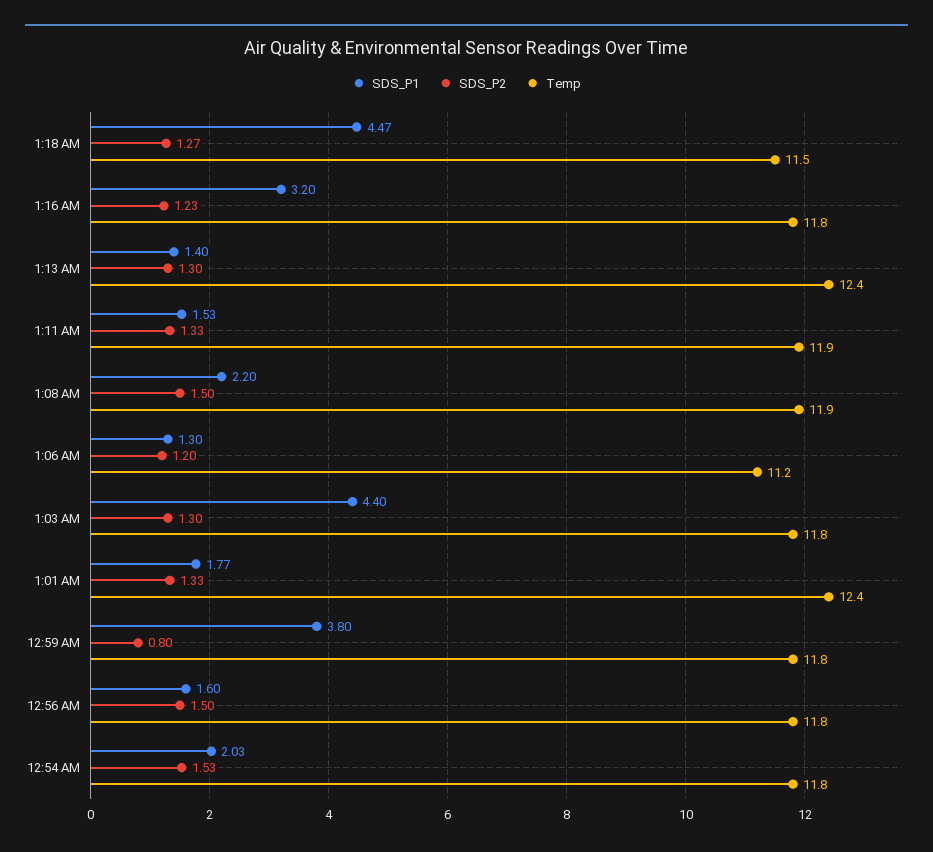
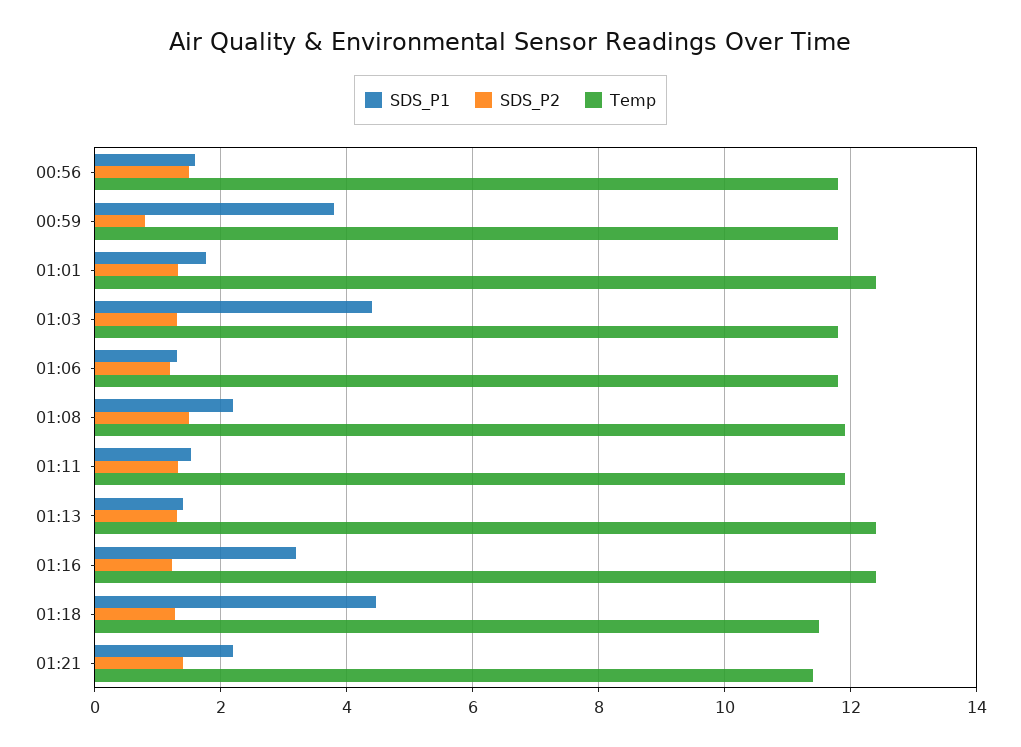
Temp, 1:16 AM: 11.8 -> 12.4
Temp, 1:06 AM: 11.2 -> 11.8
SDS_P1, 12:54 AM: 2.03 -> none
SDS_P2, 12:54 AM: 1.53 -> none
Temp, 12:54 AM: 11.8 -> none
SDS_P1, 01:21: none -> 2.2
SDS_P2, 01:21: none -> 1.4
Temp, 01:21: none -> 11.4

